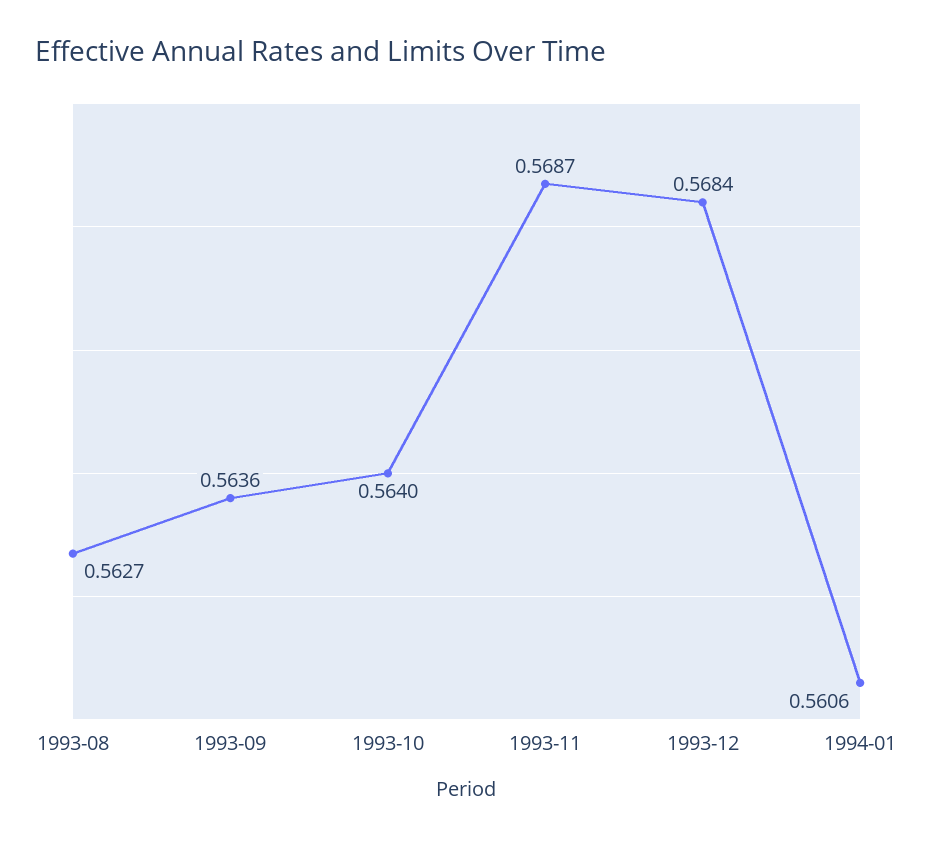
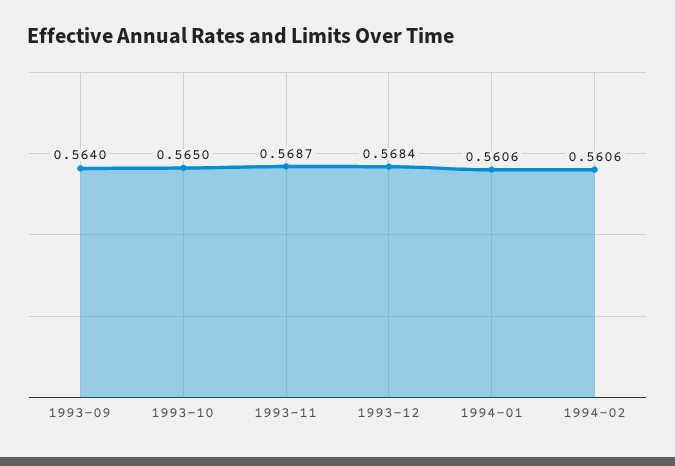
1993-08: 0.5627 -> none
1993-09: 0.5636 -> 0.564
1993-10: 0.564 -> 0.565
1994-02: none -> 0.5606

